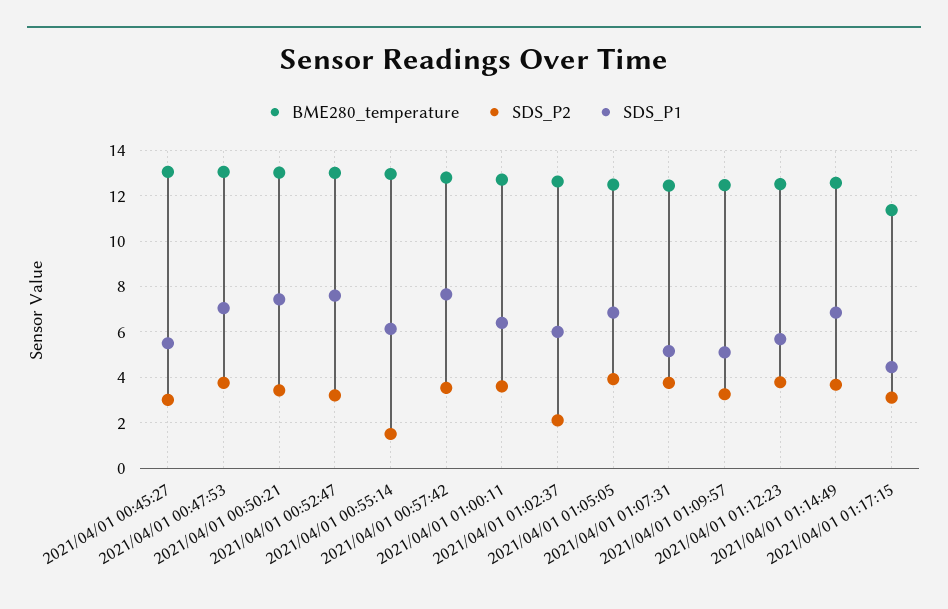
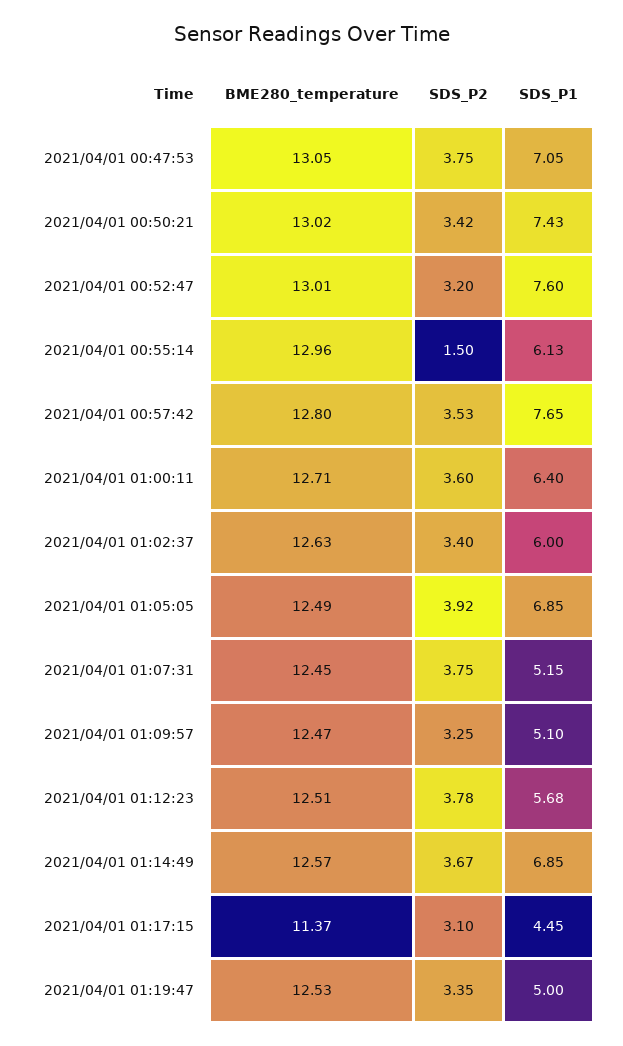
BME280_temperature, 2021/04/01 00:45:27: 13 -> none
SDS_P2, 2021/04/01 00:45:27: 3 -> none
SDS_P1, 2021/04/01 00:45:27: 5.5 -> none
SDS_P2, 2021/04/01 01:02:37: 2 -> 3.4
BME280_temperature, 2021/04/01 01:19:47: none -> 12.53
SDS_P2, 2021/04/01 01:19:47: none -> 3.35
SDS_P1, 2021/04/01 01:19:47: none -> 5

